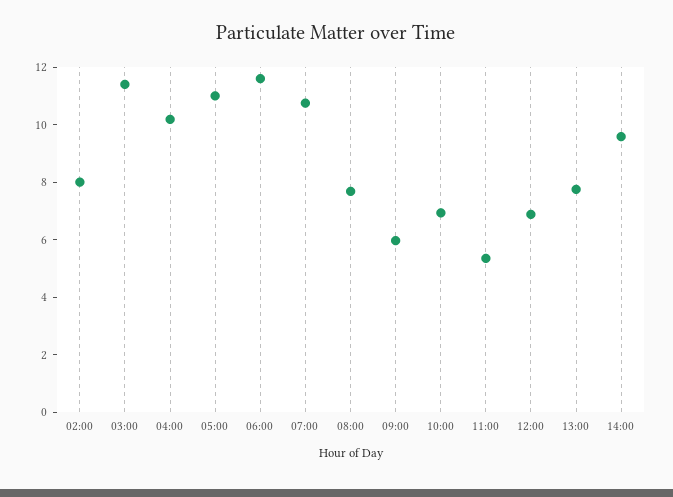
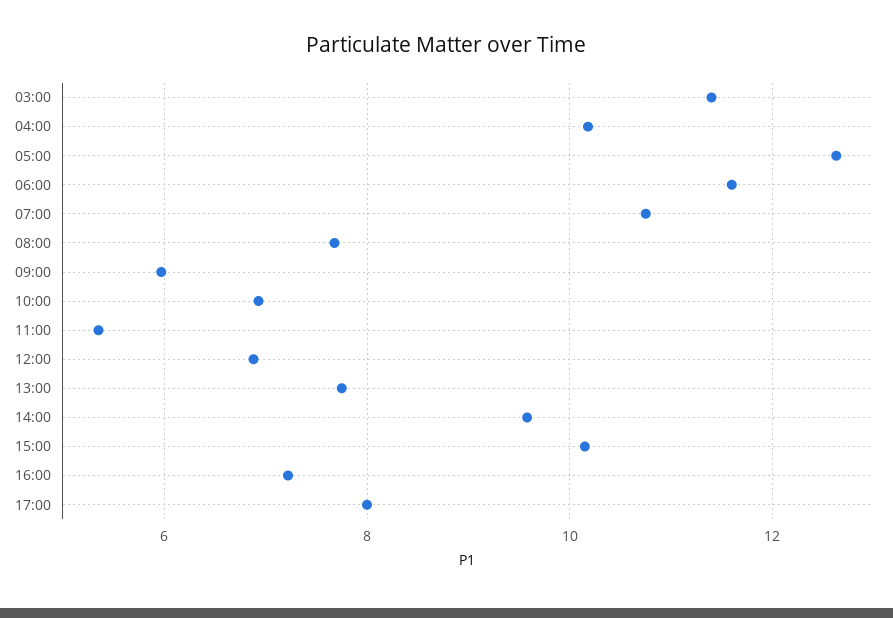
02:00: 8 -> none
05:00: 11 -> 12.6
15:00: none -> 10.2
16:00: none -> 7.2
17:00: none -> 8

